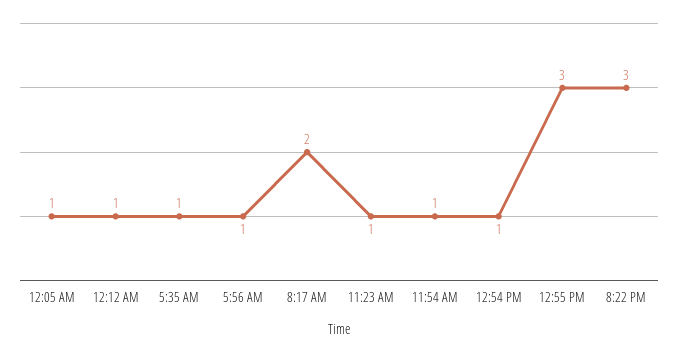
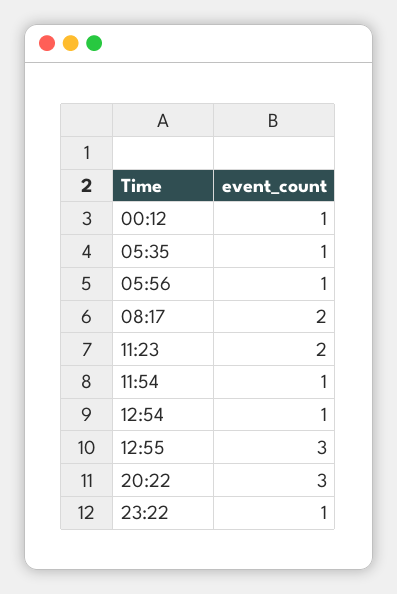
12:05 AM: 1 -> none
11:23 AM: 1 -> 2
23:22: none -> 1

